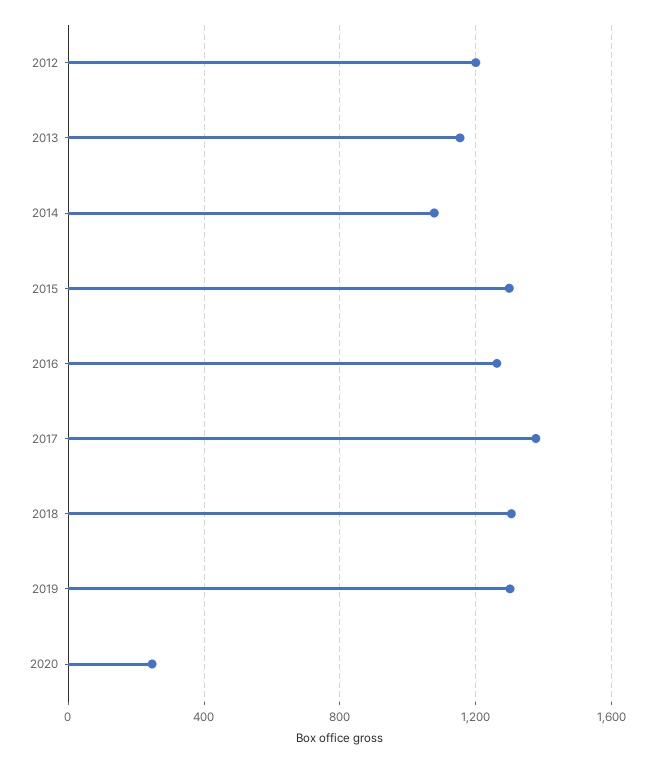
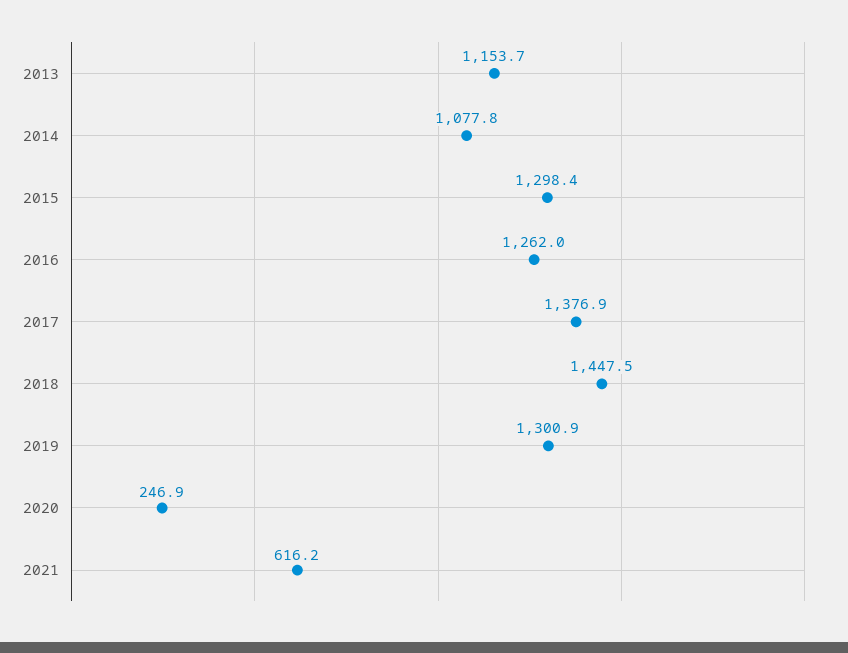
2012: 1200 -> none
2018: 1300 -> 1447.5
2021: none -> 616.2

